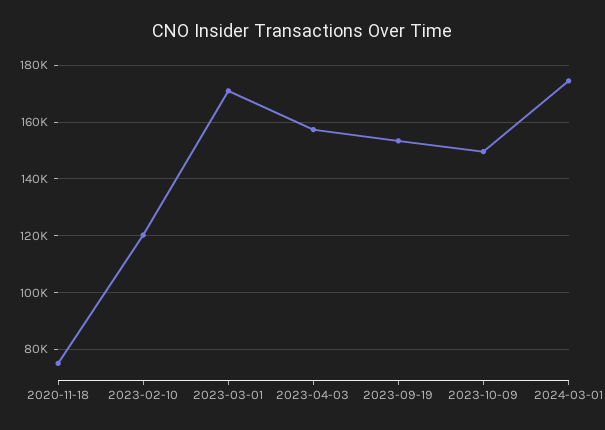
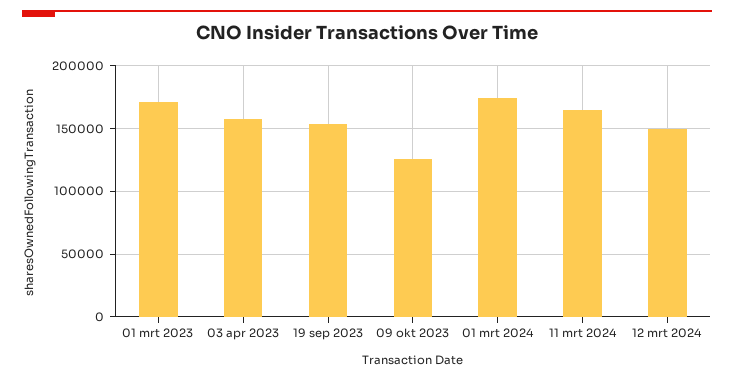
2020-11-18: 75000 -> none
2023-02-10: 120000 -> none
2023-10-09: 150000 -> 125000
11 mrt 2024: none -> 165000
12 mrt 2024: none -> 150000

